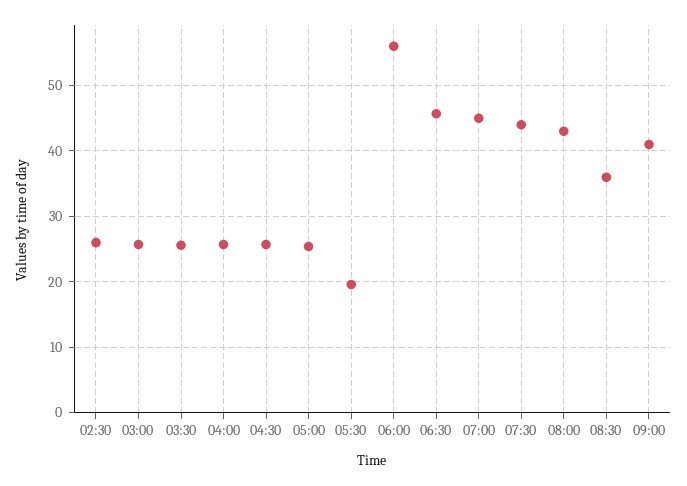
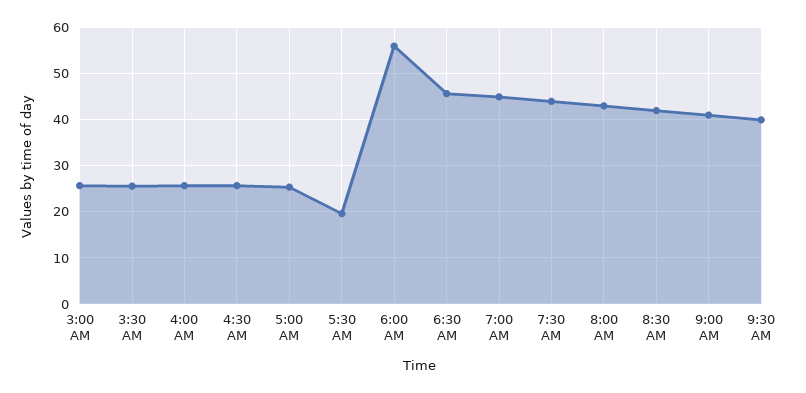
02:30: 26 -> none
08:30: 36 -> 42
9:30 AM: none -> 40

